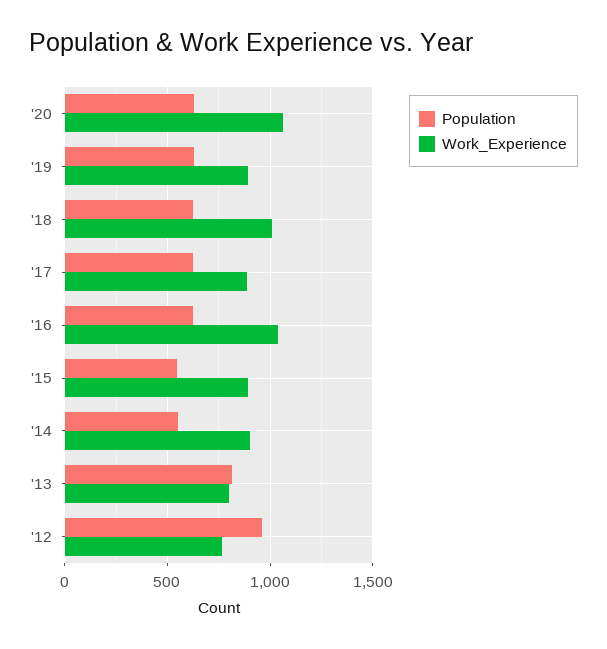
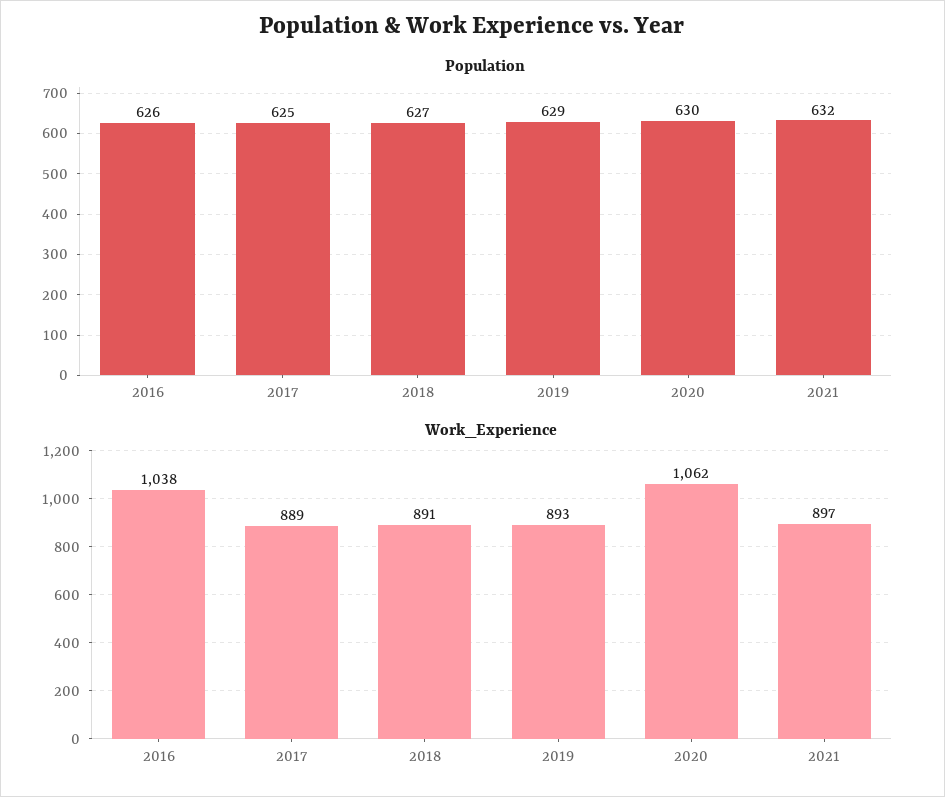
Work_Experience, '18: 1000 -> 891
Population, '15: 550 -> none
Work_Experience, '15: 900 -> none
Population, '14: 550 -> none
Work_Experience, '14: 900 -> none
Population, '13: 800 -> none
Work_Experience, '13: 800 -> none
Population, '12: 950 -> none
Work_Experience, '12: 750 -> none
Population, 2021: none -> 632
Work_Experience, 2021: none -> 897

